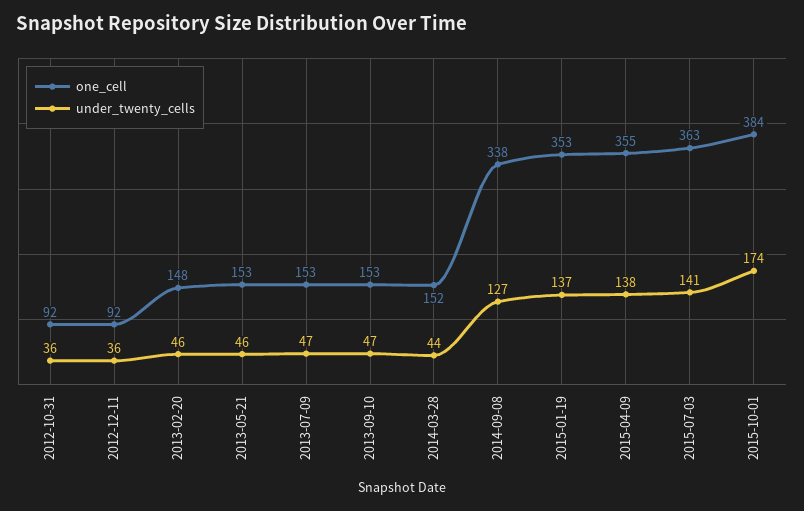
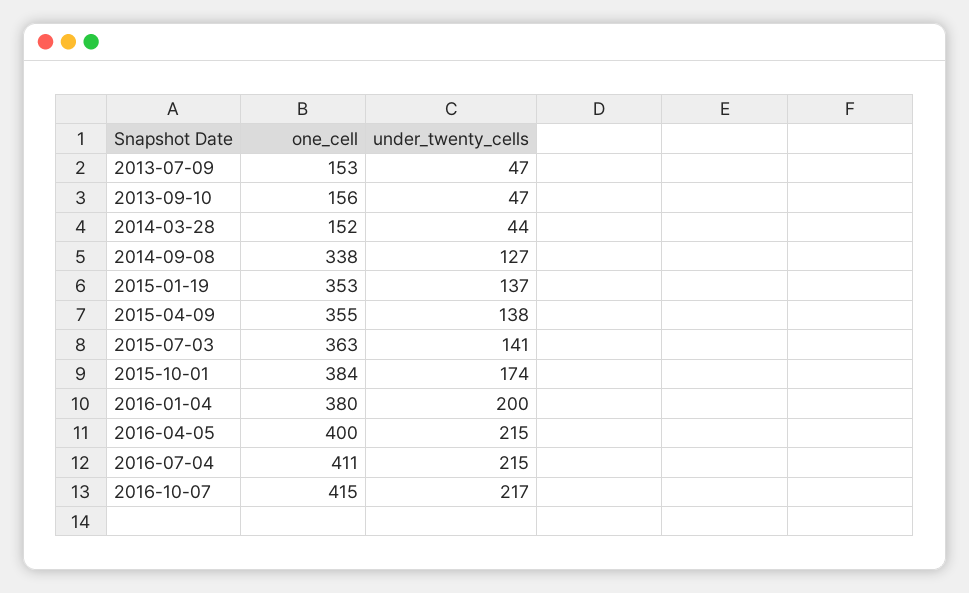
one_cell, 2012-10-31: 92 -> none
under_twenty_cells, 2012-10-31: 36 -> none
one_cell, 2012-12-11: 92 -> none
under_twenty_cells, 2012-12-11: 36 -> none
one_cell, 2013-02-20: 148 -> none
under_twenty_cells, 2013-02-20: 46 -> none
one_cell, 2013-05-21: 153 -> none
under_twenty_cells, 2013-05-21: 46 -> none
one_cell, 2013-09-10: 153 -> 156
one_cell, 2016-01-04: none -> 380
under_twenty_cells, 2016-01-04: none -> 200
one_cell, 2016-04-05: none -> 400
under_twenty_cells, 2016-04-05: none -> 215
one_cell, 2016-07-04: none -> 411
under_twenty_cells, 2016-07-04: none -> 215
one_cell, 2016-10-07: none -> 415
under_twenty_cells, 2016-10-07: none -> 217

